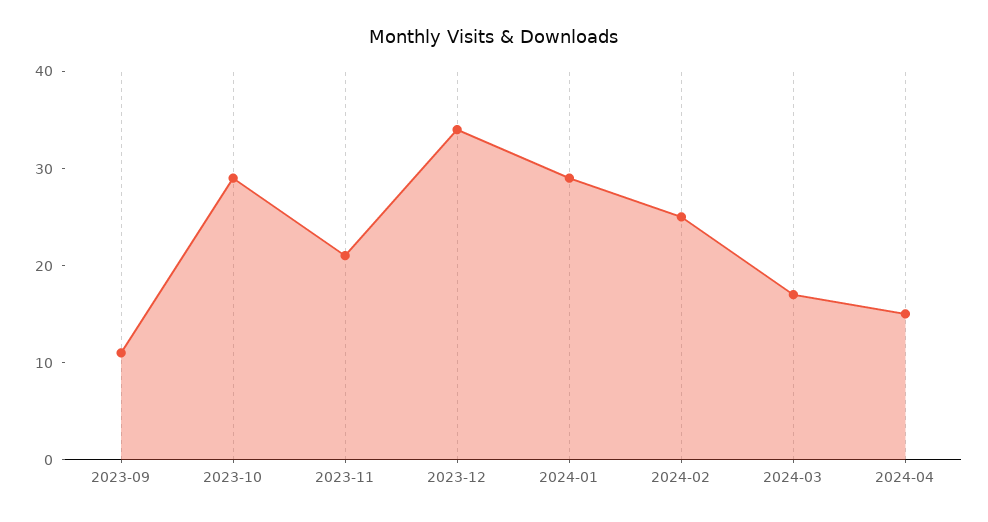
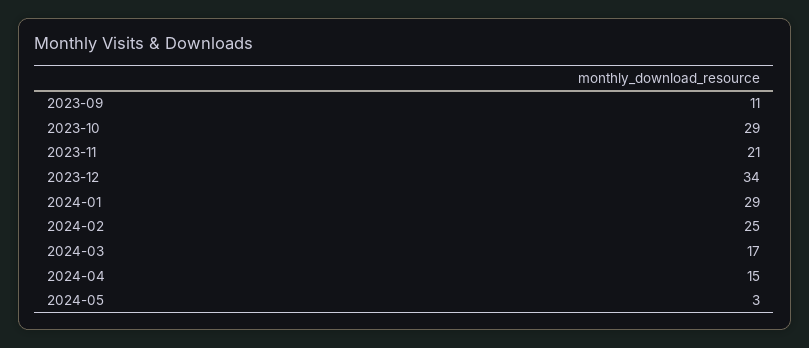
2024-05: none -> 3

